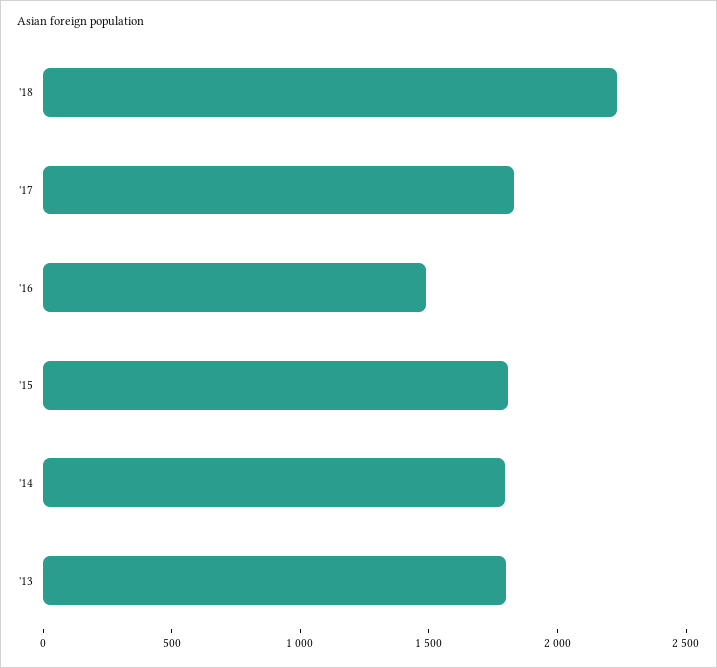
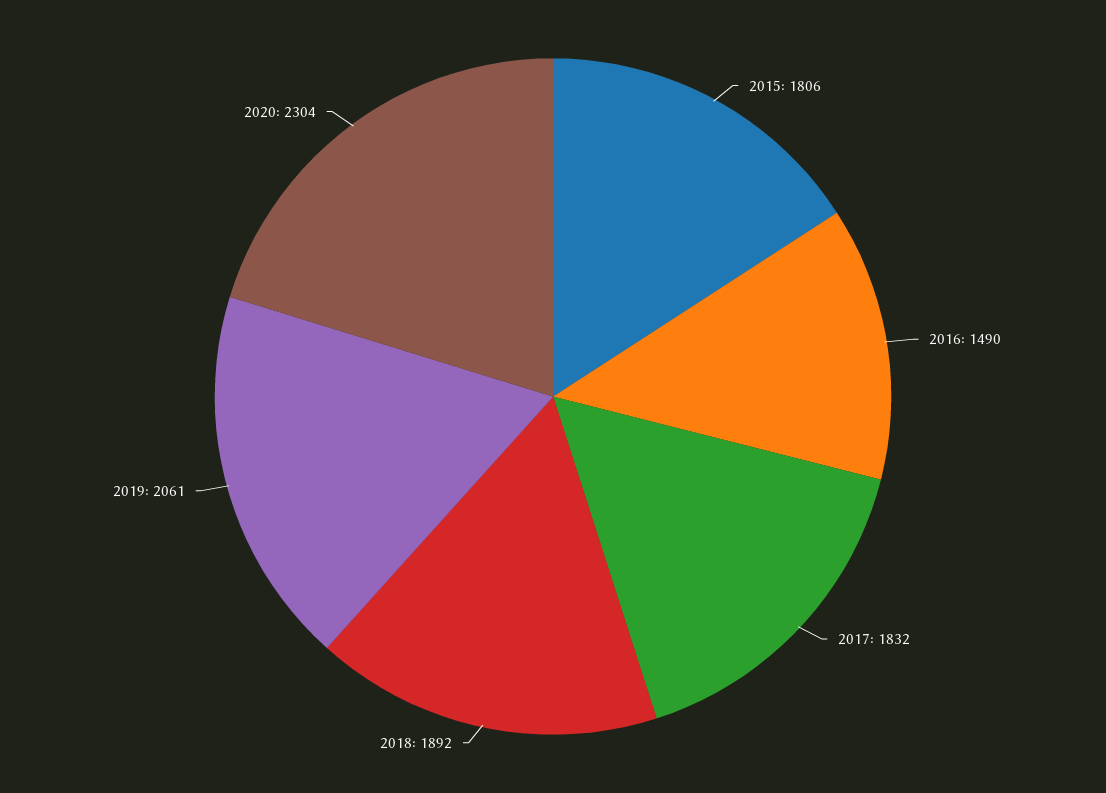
'18: 2200 -> 1892
'14: 1800 -> none
'13: 1800 -> none
2019: none -> 2061
2020: none -> 2304

